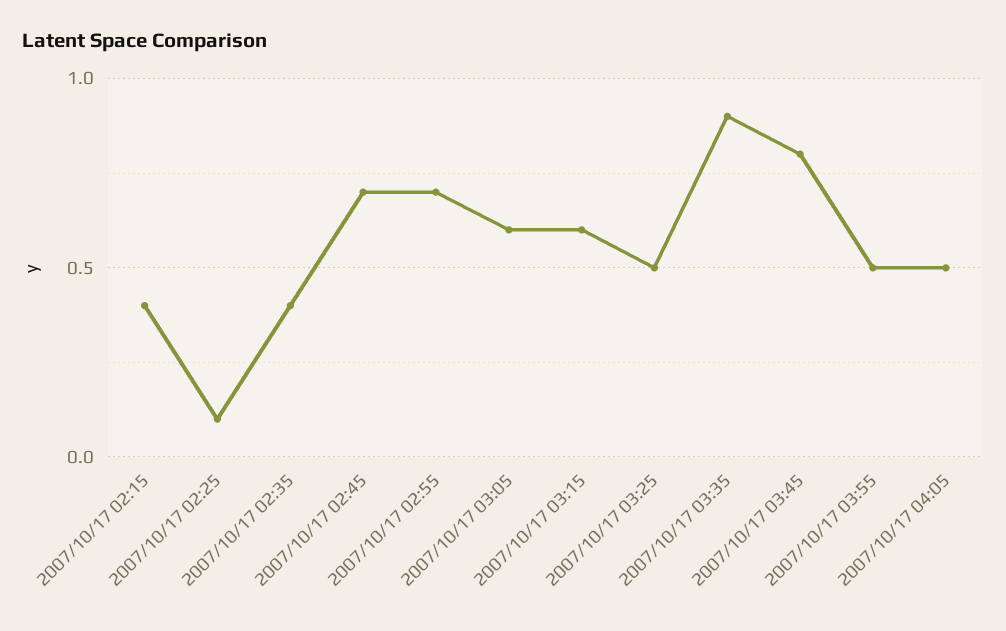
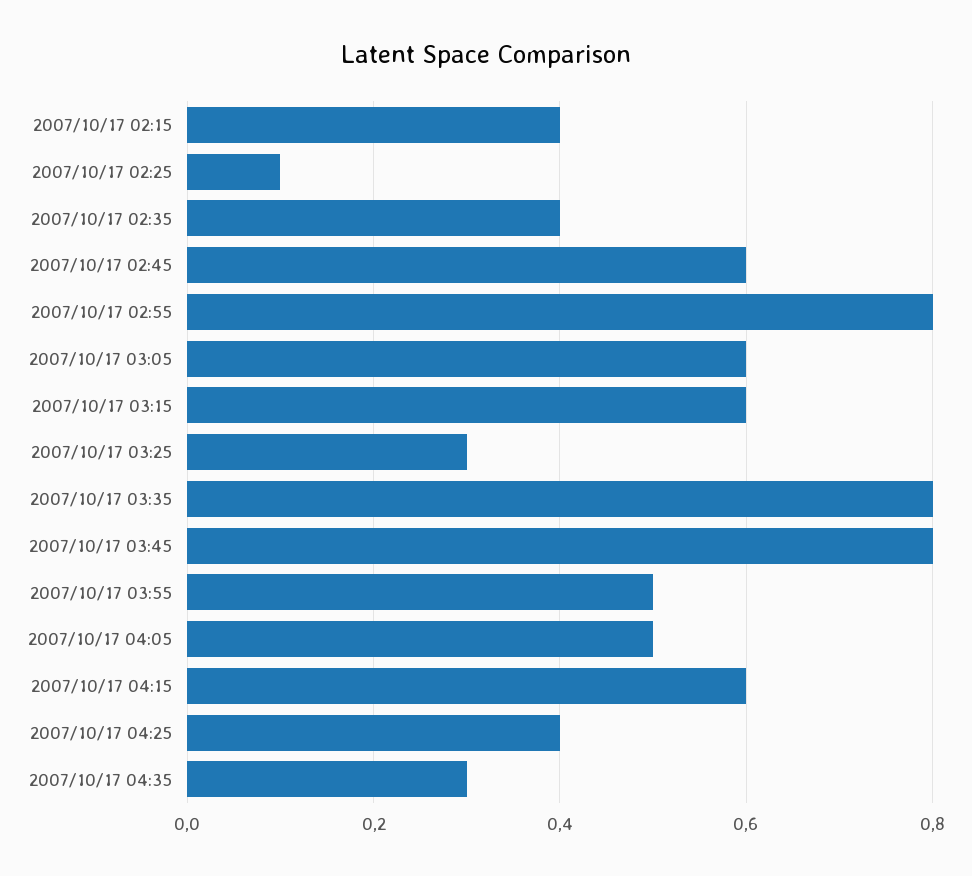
2007/10/17 02:45: 0.7 -> 0.6
2007/10/17 02:55: 0.7 -> 0.8
2007/10/17 03:25: 0.5 -> 0.3
2007/10/17 03:35: 0.9 -> 0.8
2007/10/17 04:15: none -> 0.6
2007/10/17 04:25: none -> 0.4
2007/10/17 04:35: none -> 0.3

